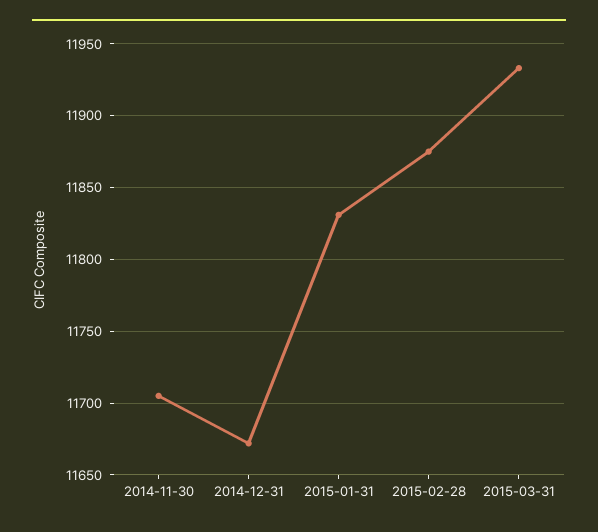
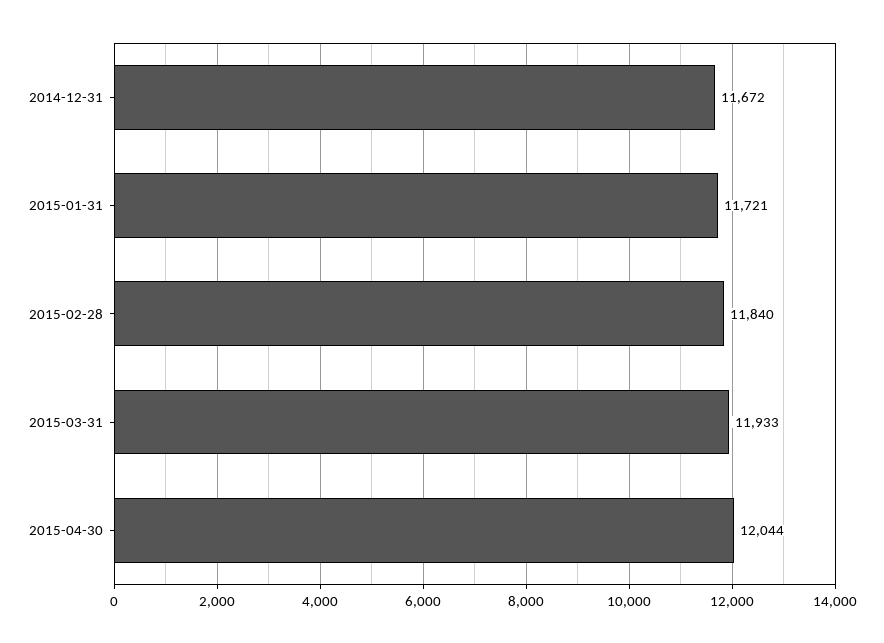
2014-11-30: 11705 -> none
2015-01-31: 11830 -> 11721
2015-02-28: 11875 -> 11840
2015-04-30: none -> 12044

